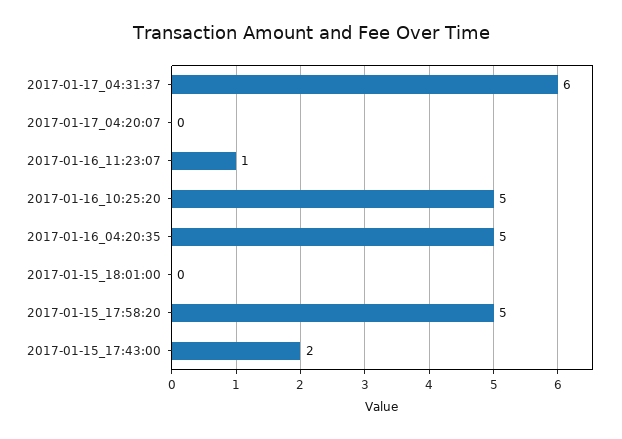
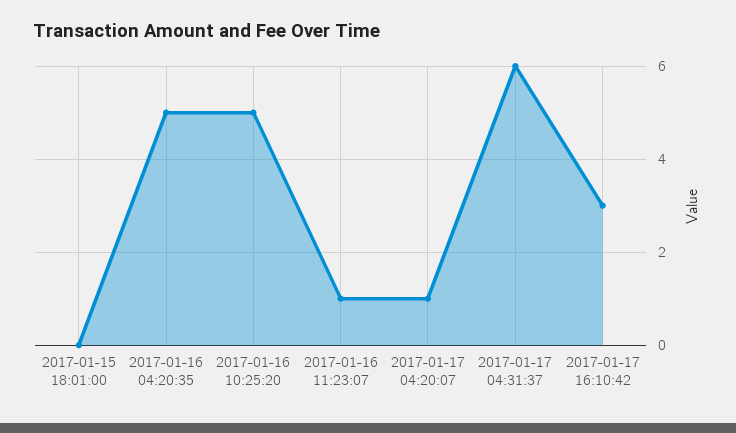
2017-01-17_04:20:07: 0 -> 1
2017-01-15_17:58:20: 5 -> none
2017-01-15_17:43:00: 2 -> none
2017-01-17 16:10:42: none -> 3

